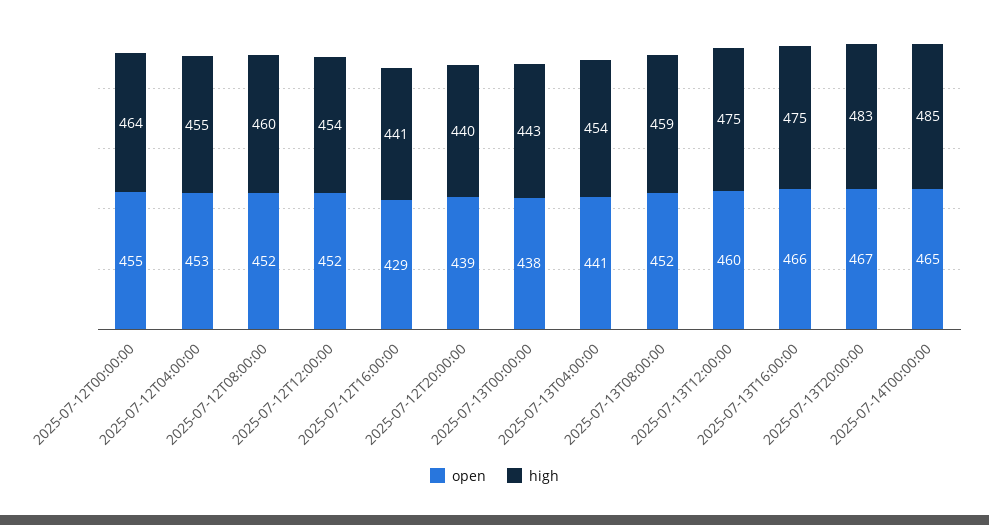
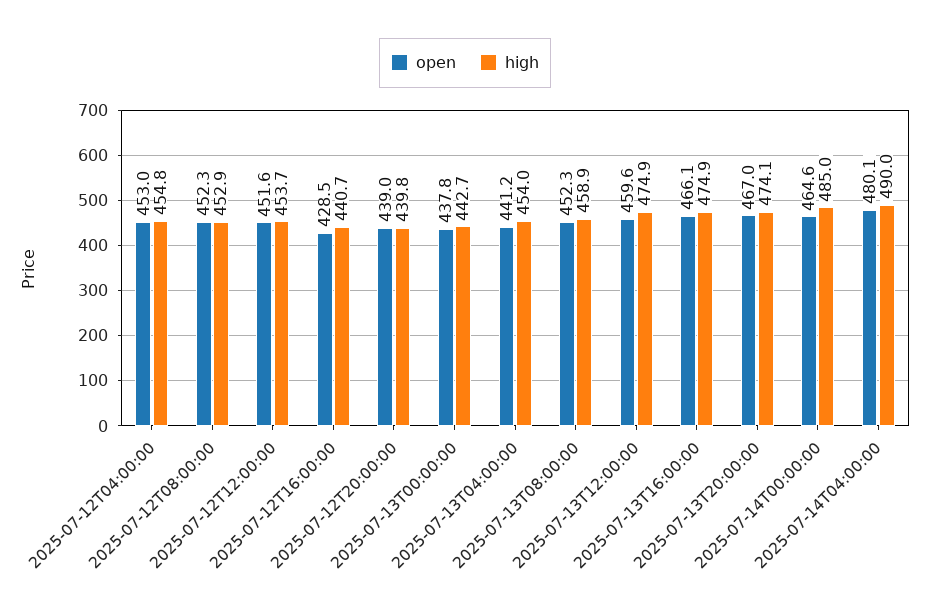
open, 2025-07-12T00:00:00: 455 -> none
high, 2025-07-12T00:00:00: 464 -> none
high, 2025-07-12T08:00:00: 460 -> 452.9
high, 2025-07-13T20:00:00: 483 -> 474.1
open, 2025-07-14T04:00:00: none -> 480.1
high, 2025-07-14T04:00:00: none -> 490

